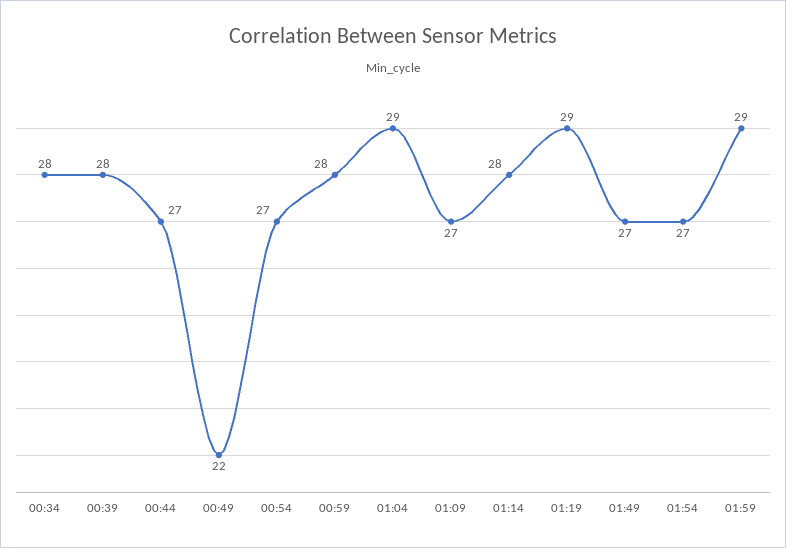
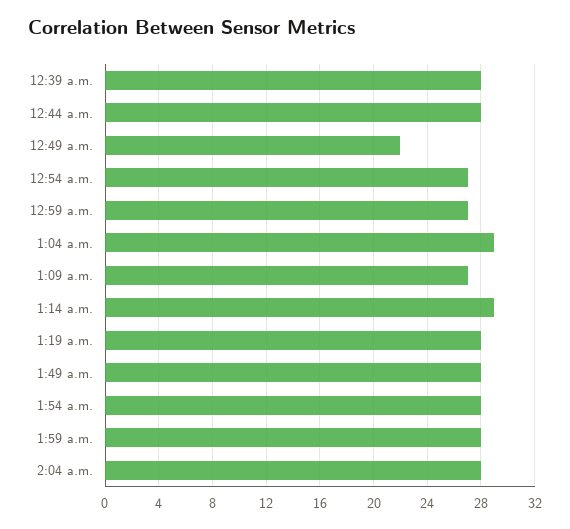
00:34: 28 -> none
00:44: 27 -> 28
00:59: 28 -> 27
01:14: 28 -> 29
01:19: 29 -> 28
01:49: 27 -> 28
01:54: 27 -> 28
01:59: 29 -> 28
2:04 a.m.: none -> 28

